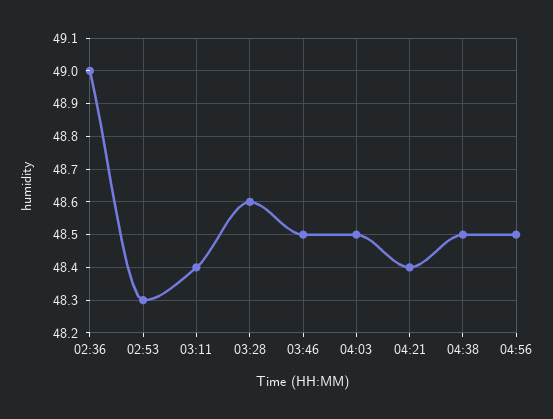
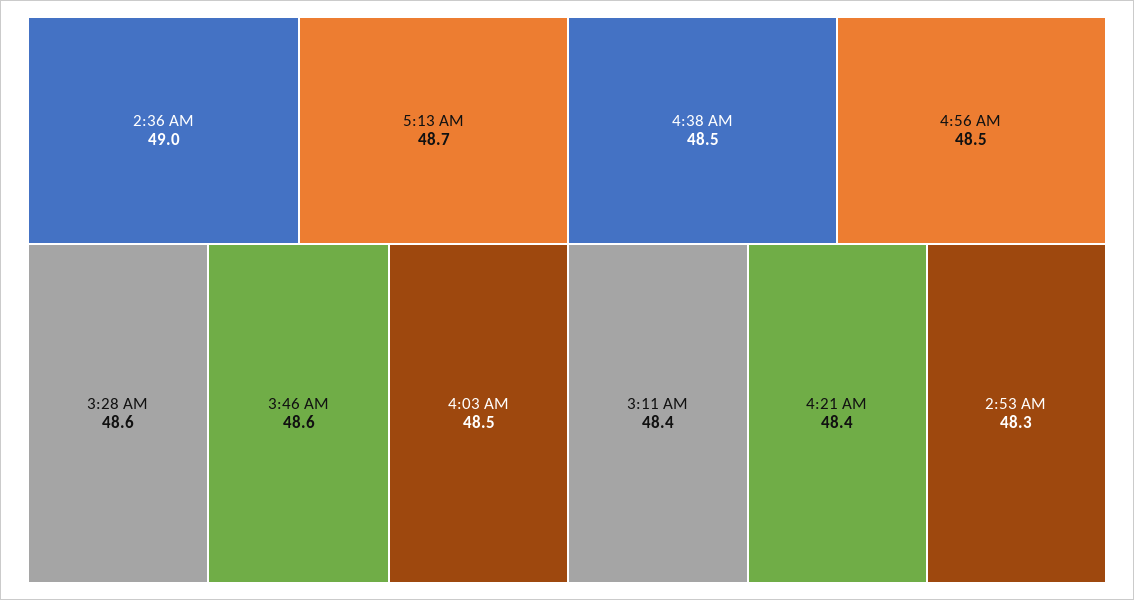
03:46: 48.5 -> 48.6
5:13 AM: none -> 48.7

